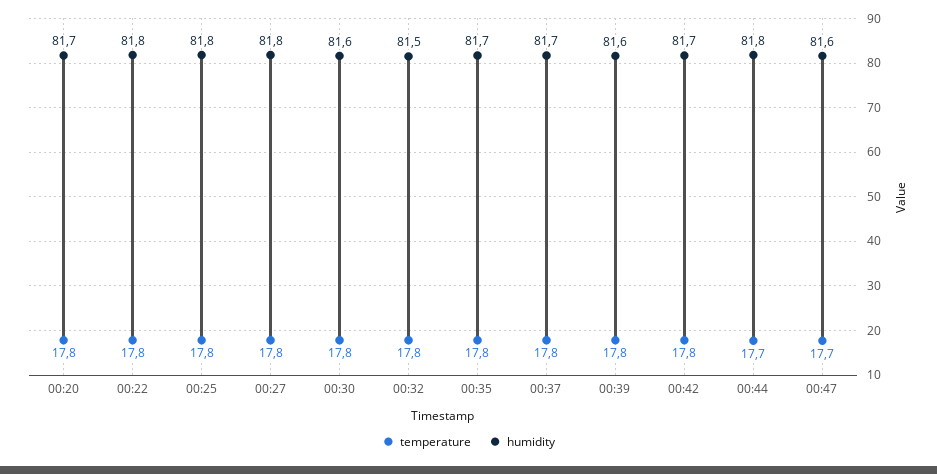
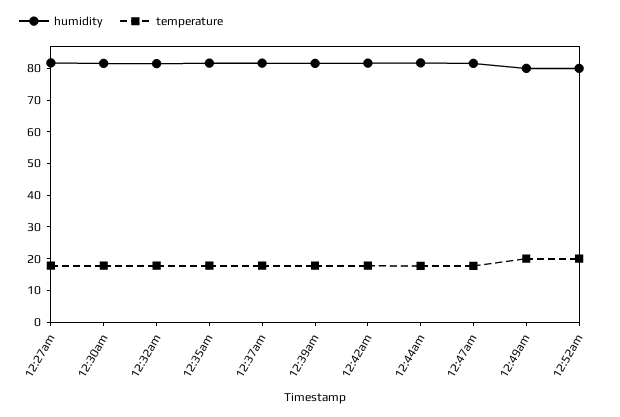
temperature, 00:20: 17.8 -> none
humidity, 00:20: 81.7 -> none
temperature, 00:22: 17.8 -> none
humidity, 00:22: 81.8 -> none
temperature, 00:25: 17.8 -> none
humidity, 00:25: 81.8 -> none
humidity, 12:49am: none -> 80
temperature, 12:49am: none -> 20
humidity, 12:52am: none -> 80
temperature, 12:52am: none -> 20

